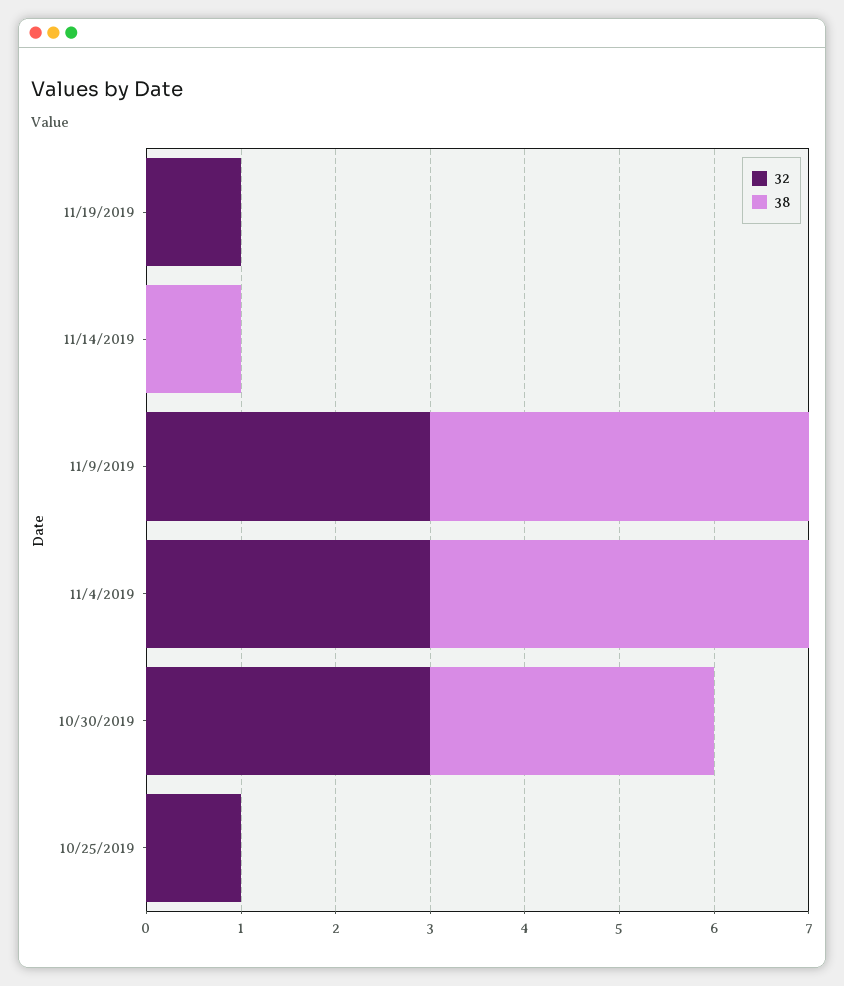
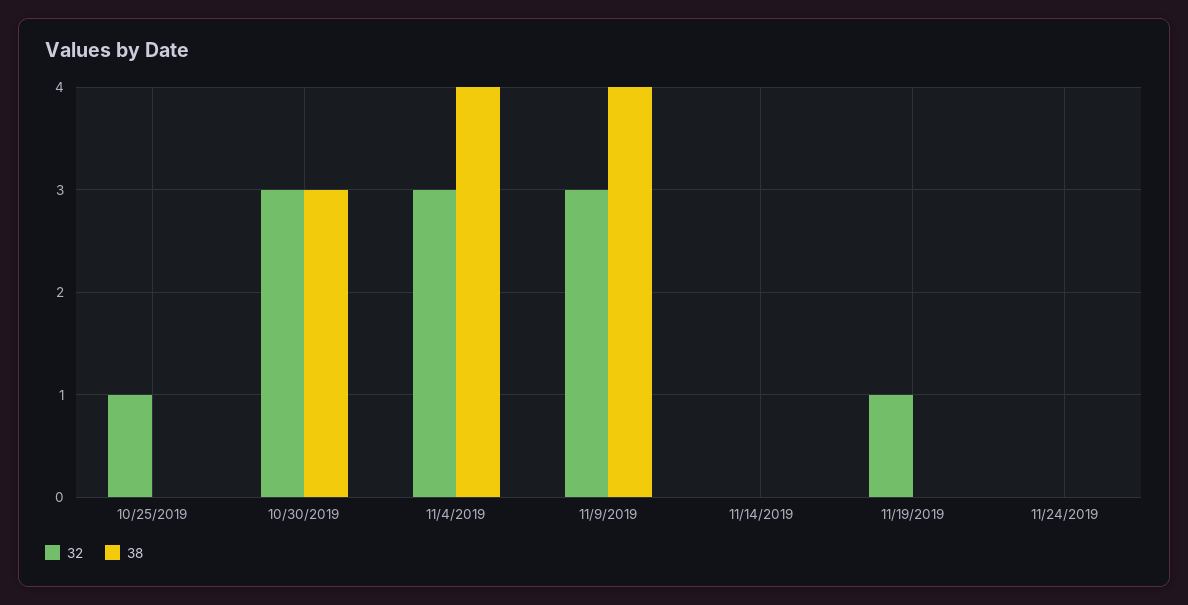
38, 11/14/2019: 1 -> 0
32, 11/24/2019: none -> 0
38, 11/24/2019: none -> 0

